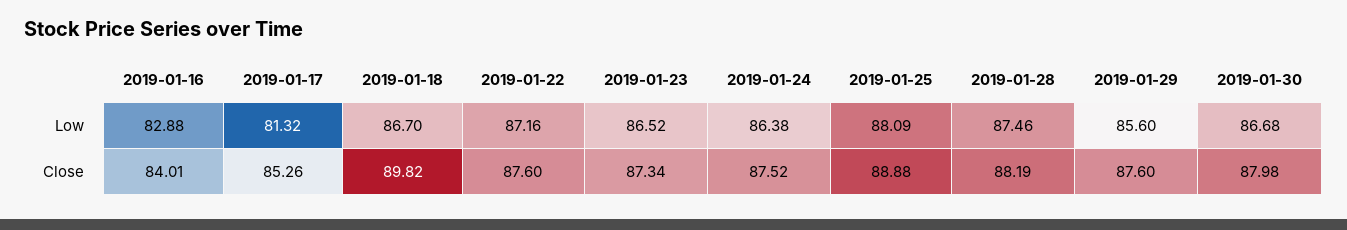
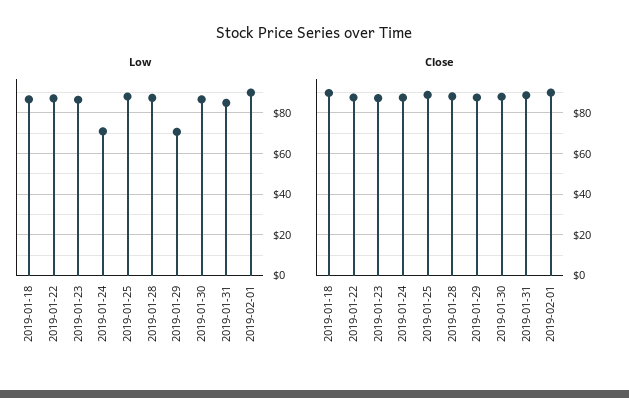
Low, 2019-01-16: 82.88 -> none
Low, 2019-01-17: 81.32 -> none
Low, 2019-01-24: 86.38 -> 70
Low, 2019-01-29: 85.6 -> 70
Close, 2019-01-16: 84.01 -> none
Close, 2019-01-17: 85.26 -> none
Low, 2019-01-31: none -> 85
Low, 2019-02-01: none -> 90
Close, 2019-01-31: none -> 90
Close, 2019-02-01: none -> 90

